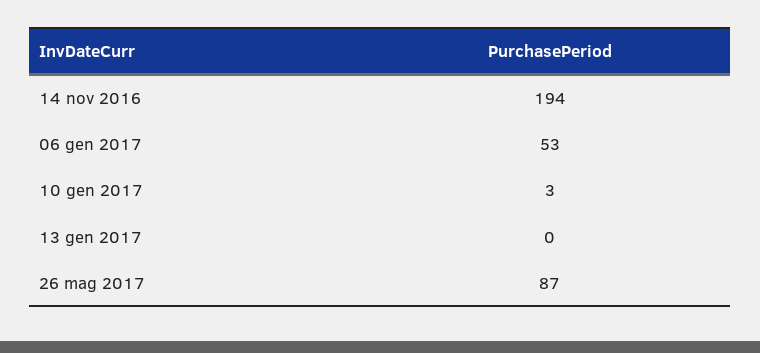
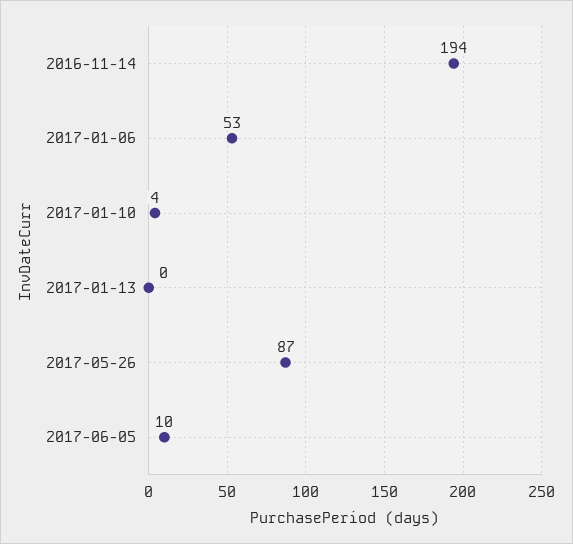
10 gen 2017: 3 -> 4
2017-06-05: none -> 10

